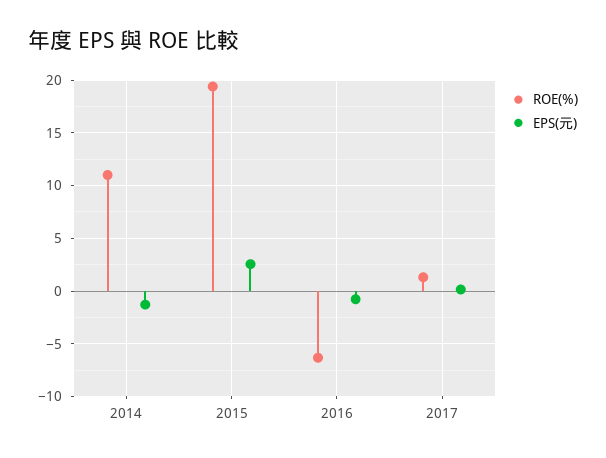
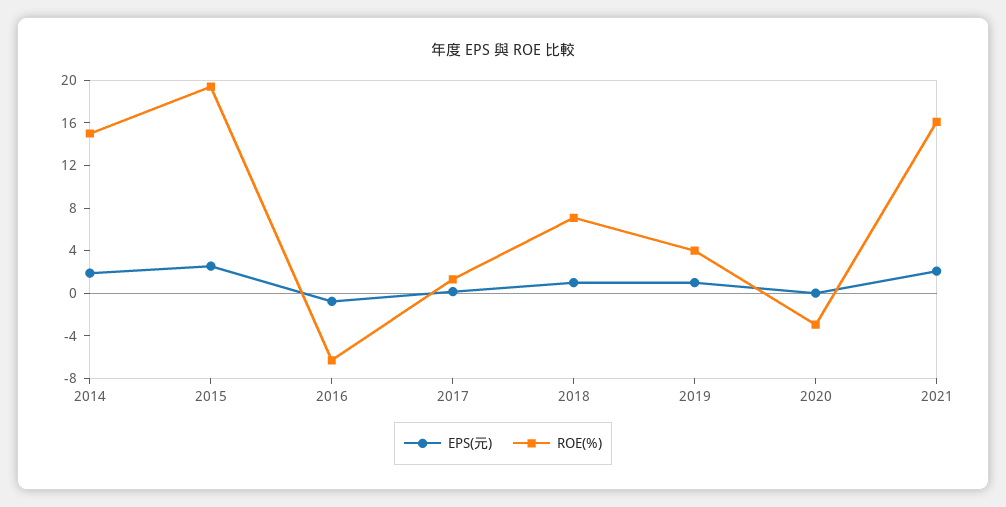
ROE(%), 2014: 11 -> 15
EPS(元), 2014: -1 -> 2
EPS(元), 2018: none -> 1
ROE(%), 2018: none -> 7
EPS(元), 2019: none -> 1
ROE(%), 2019: none -> 4
EPS(元), 2020: none -> 0
ROE(%), 2020: none -> -3
EPS(元), 2021: none -> 2
ROE(%), 2021: none -> 16

